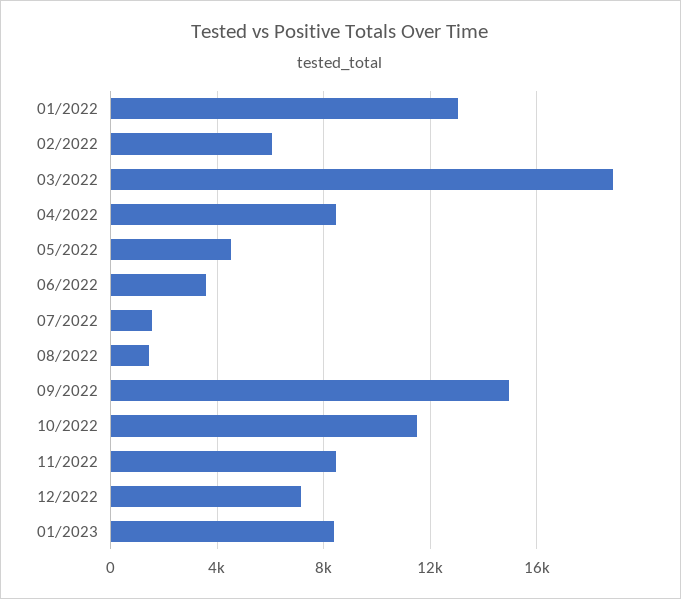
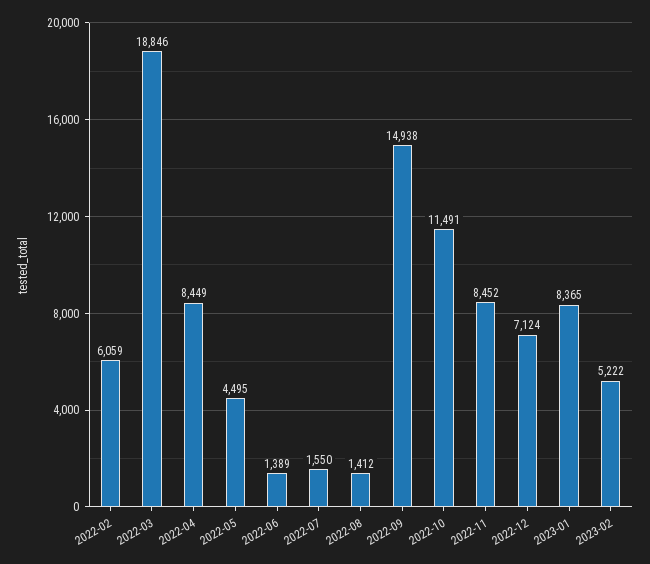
01/2022: 13000 -> none
06/2022: 3500 -> 1389
2023-02: none -> 5222

